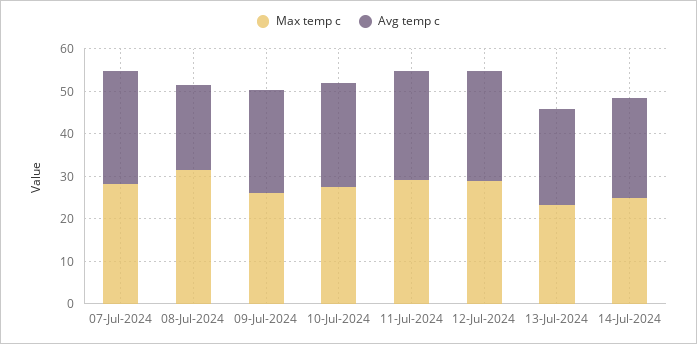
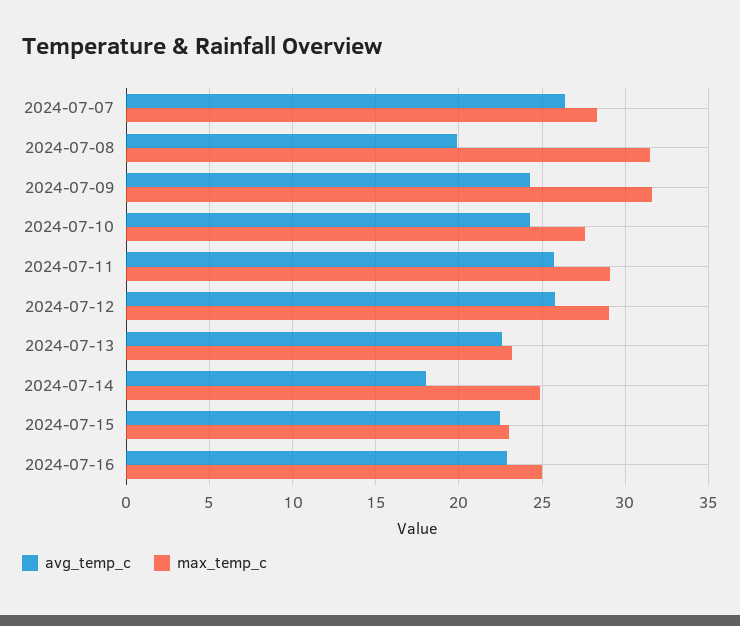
Max temp c, 09-Jul-2024: 26 -> 31.5
Avg temp c, 14-Jul-2024: 24 -> 18
Avg temp c, 2024-07-15: none -> 22.5
Max temp c, 2024-07-15: none -> 23
Avg temp c, 2024-07-16: none -> 23
Max temp c, 2024-07-16: none -> 25

